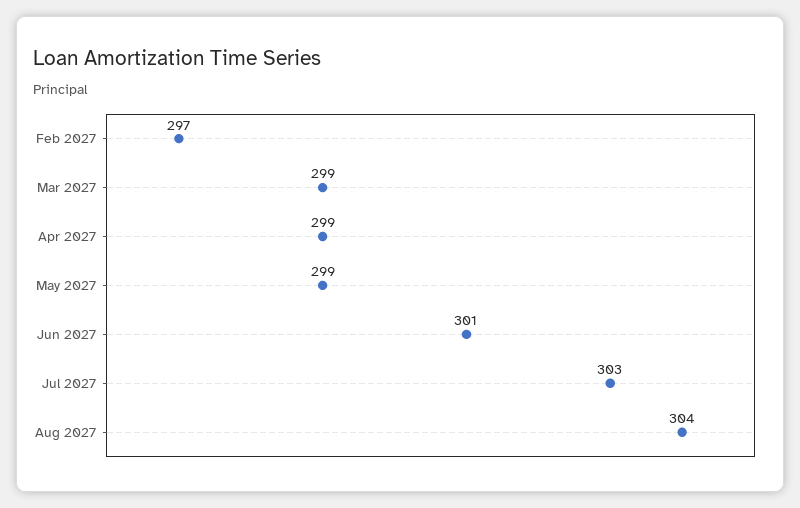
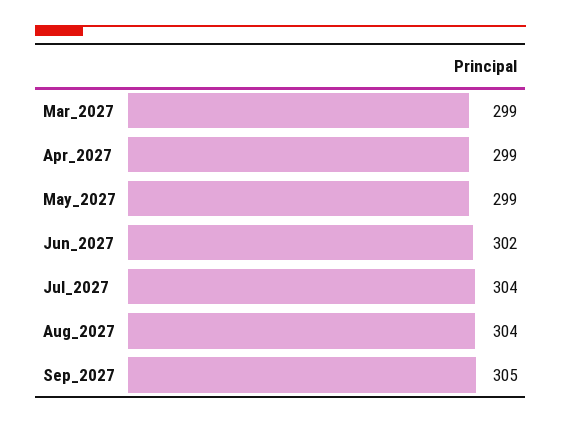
Feb 2027: 297 -> none
Jun 2027: 301 -> 302
Jul 2027: 303 -> 304
Sep_2027: none -> 305

